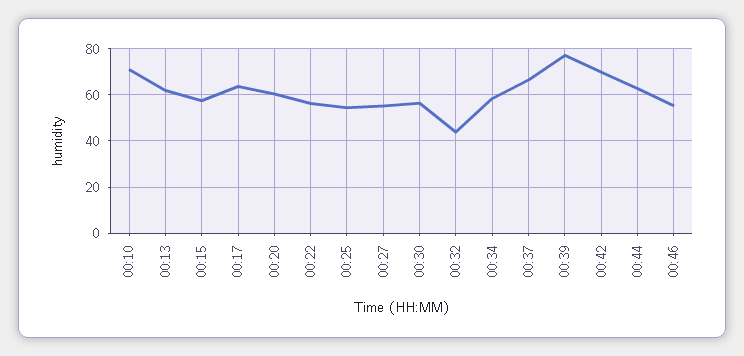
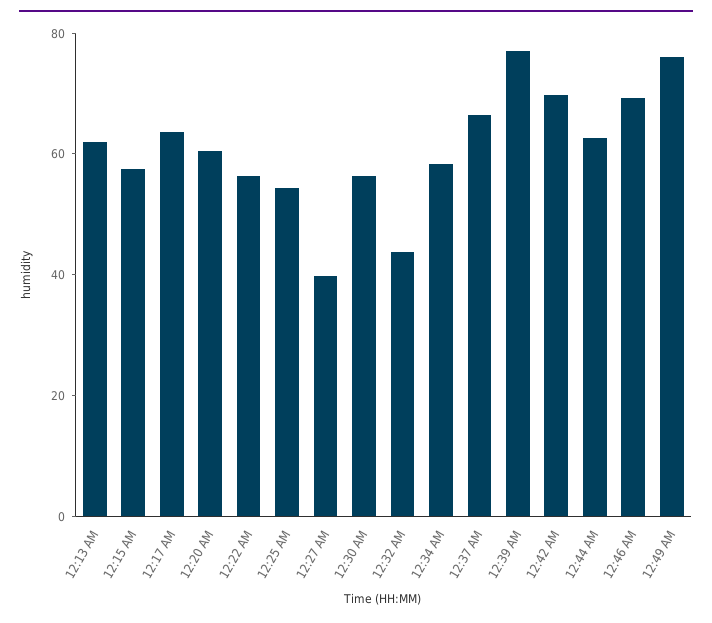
00:10: 70 -> none
00:27: 55 -> 40
00:46: 55 -> 70
12:49 AM: none -> 75

